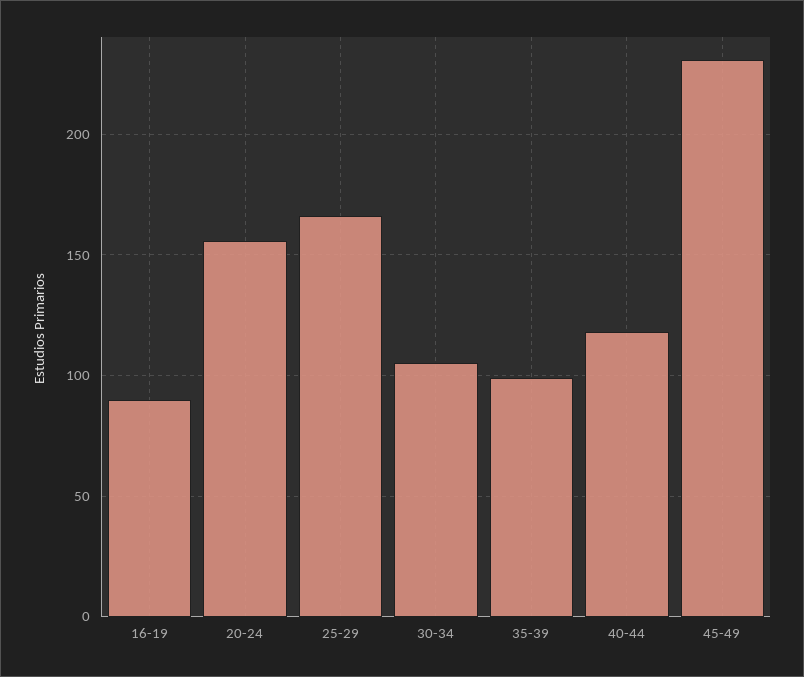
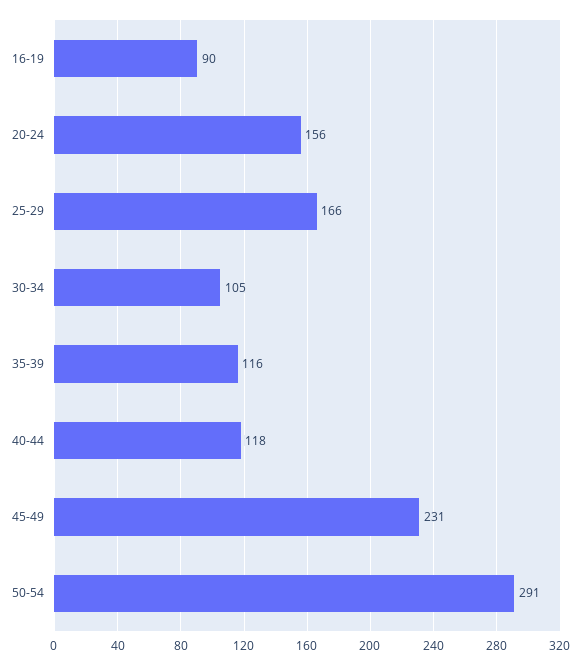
35-39: 100 -> 116
50-54: none -> 291

